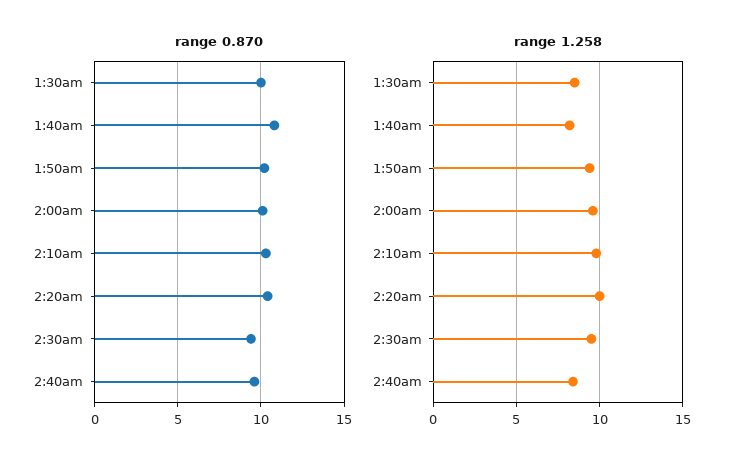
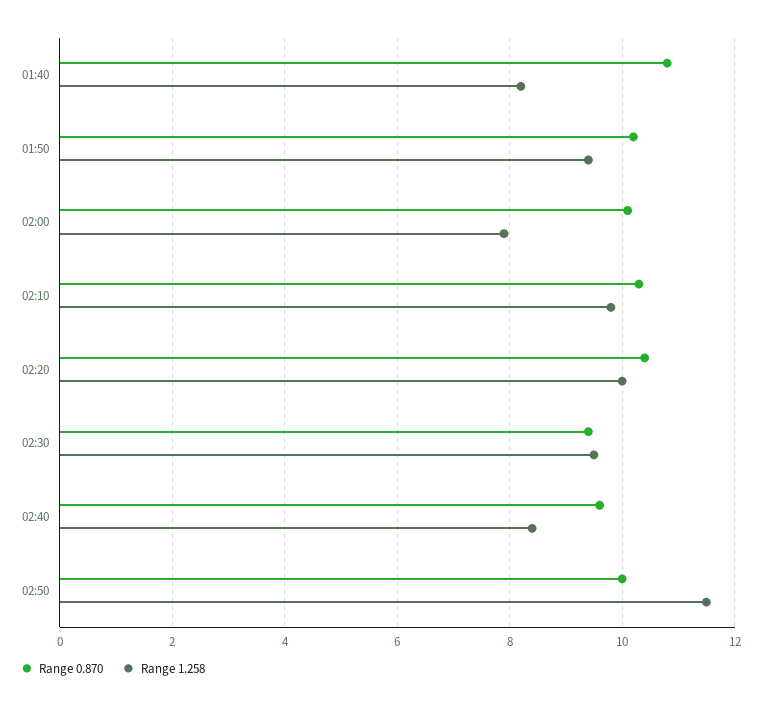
range 0.870, 1:30am: 10 -> none
range 1.258, 1:30am: 8.5 -> none
range 1.258, 2:00am: 9.5 -> 8
range 0.870, 02:50: none -> 10
range 1.258, 02:50: none -> 11.5

